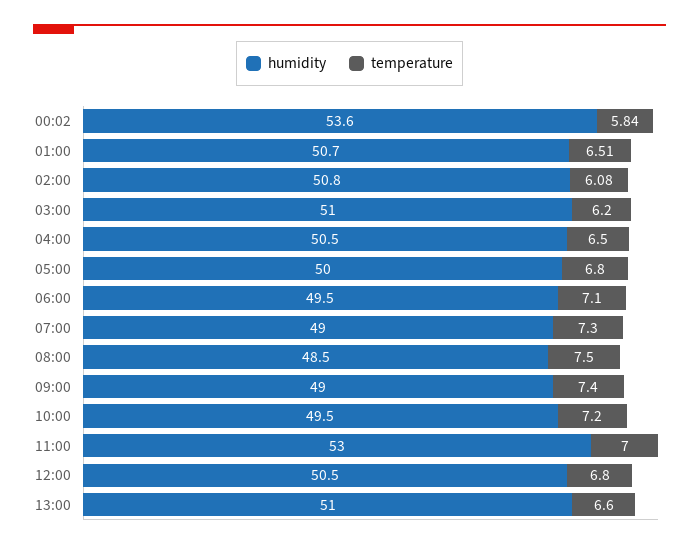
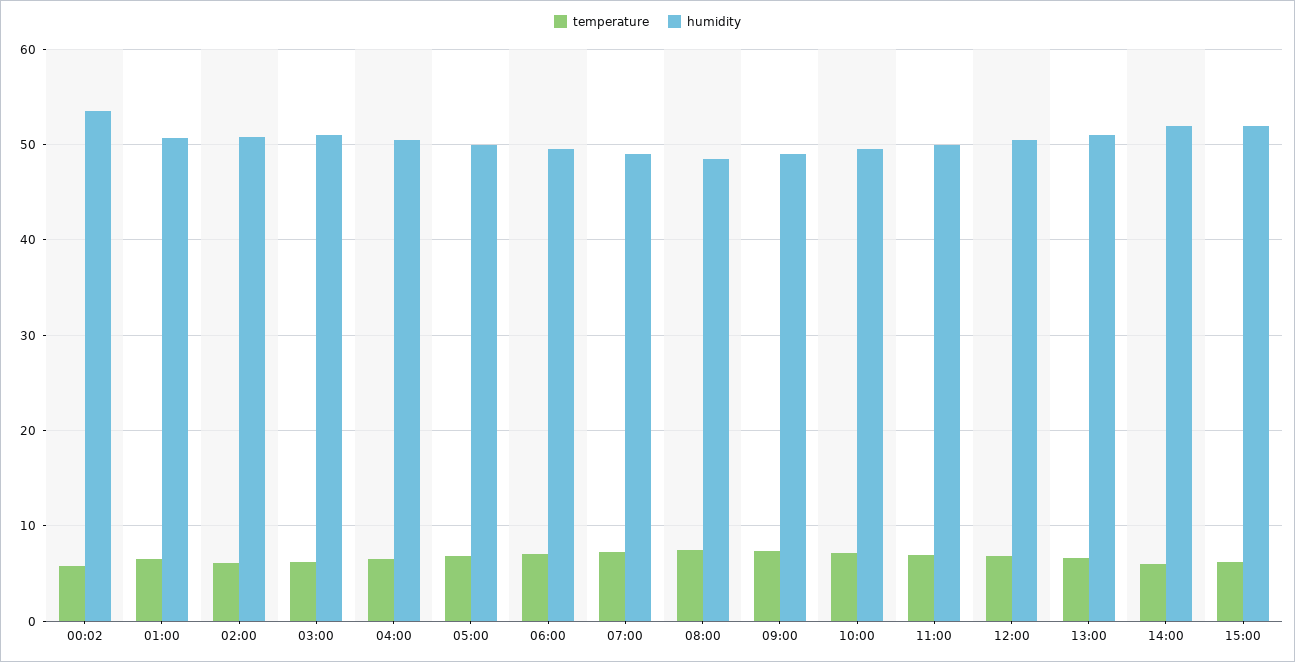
humidity, 11:00: 53 -> 50
temperature, 14:00: none -> 6
humidity, 14:00: none -> 52
temperature, 15:00: none -> 6
humidity, 15:00: none -> 52

